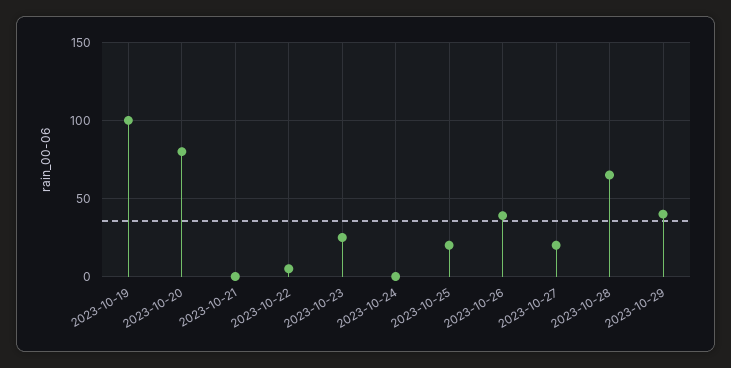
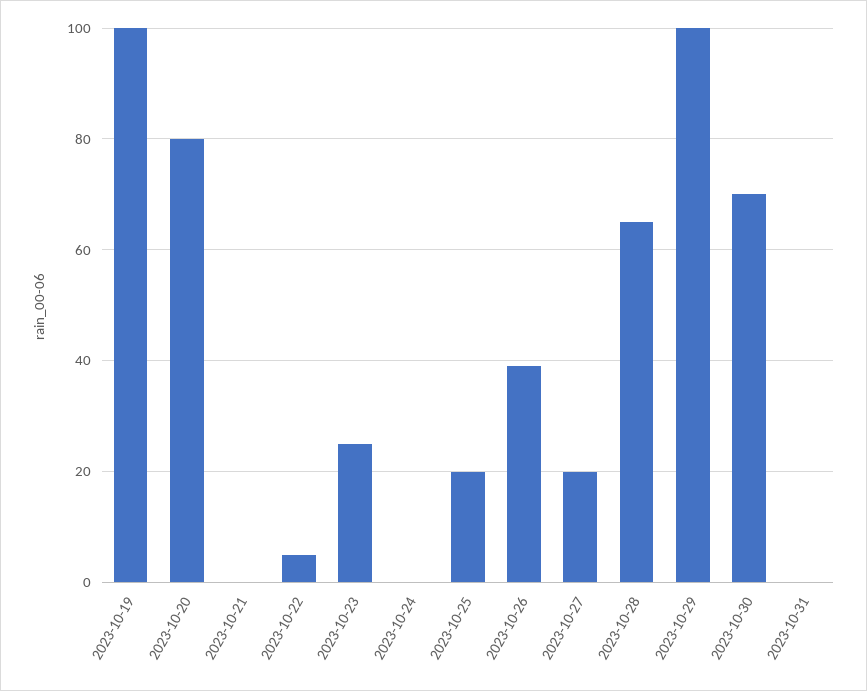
2023-10-29: 40 -> 100
2023-10-30: none -> 70
2023-10-31: none -> 0

